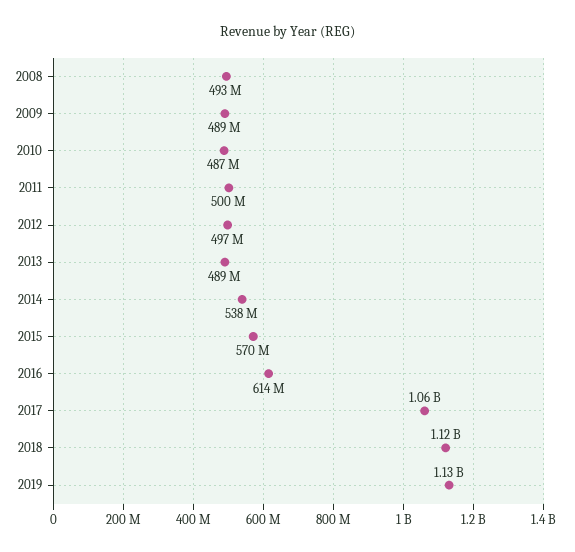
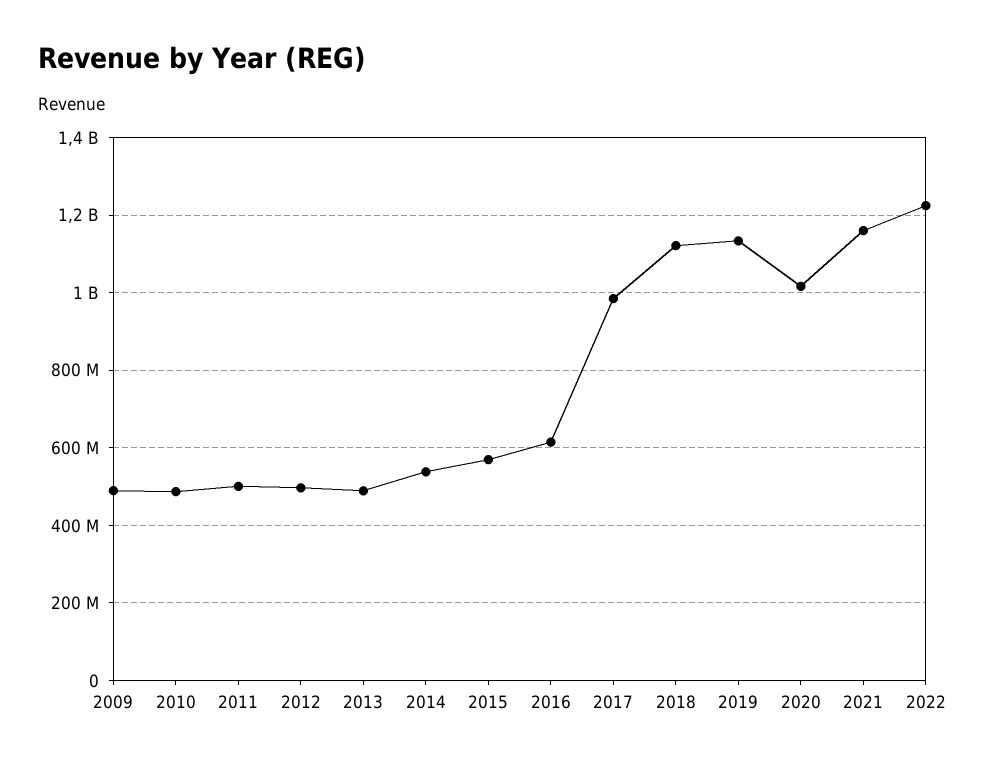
2008: 493000000 -> none
2017: 1060000000 -> 980000000
2020: none -> 1020000000
2021: none -> 1160000000
2022: none -> 1220000000

